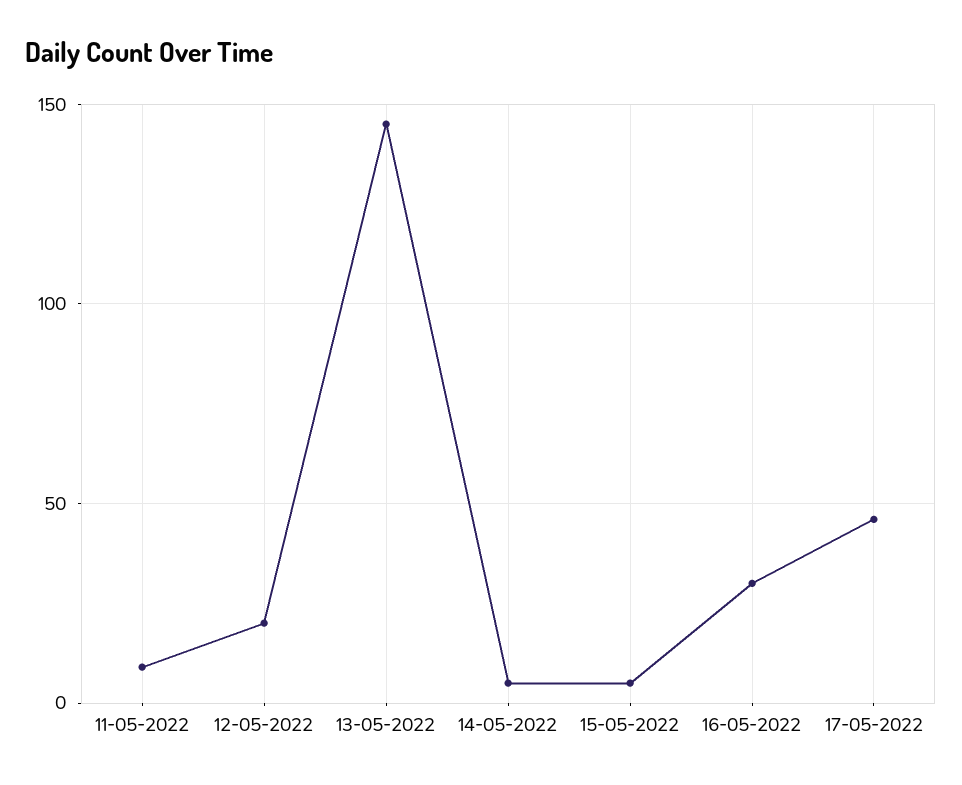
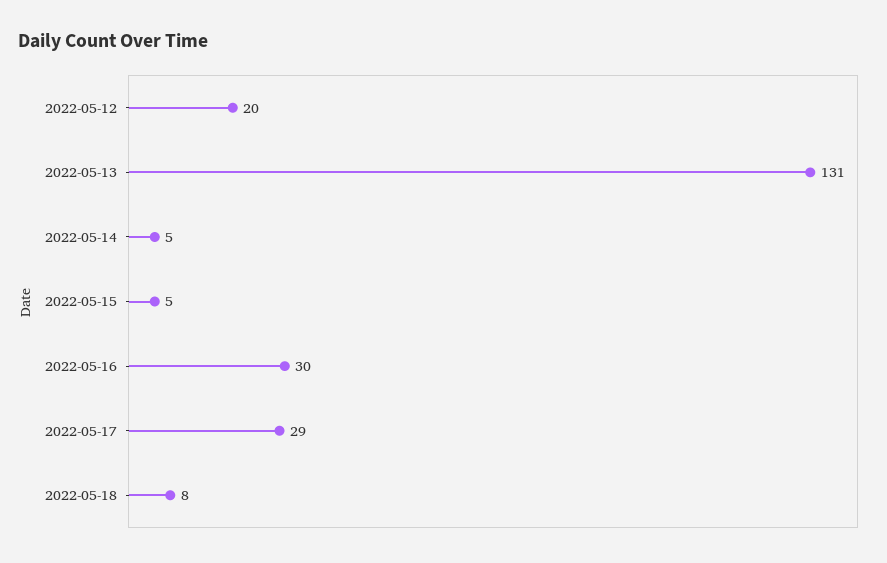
11-05-2022: 10 -> none
13-05-2022: 145 -> 131
17-05-2022: 45 -> 29
2022-05-18: none -> 8

